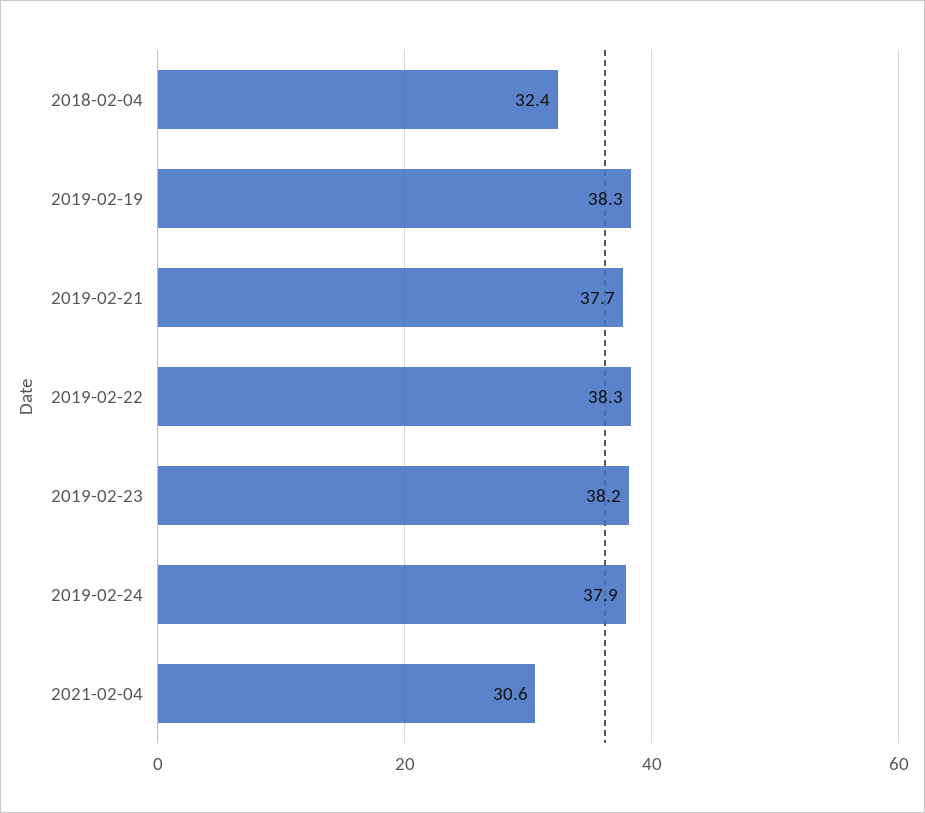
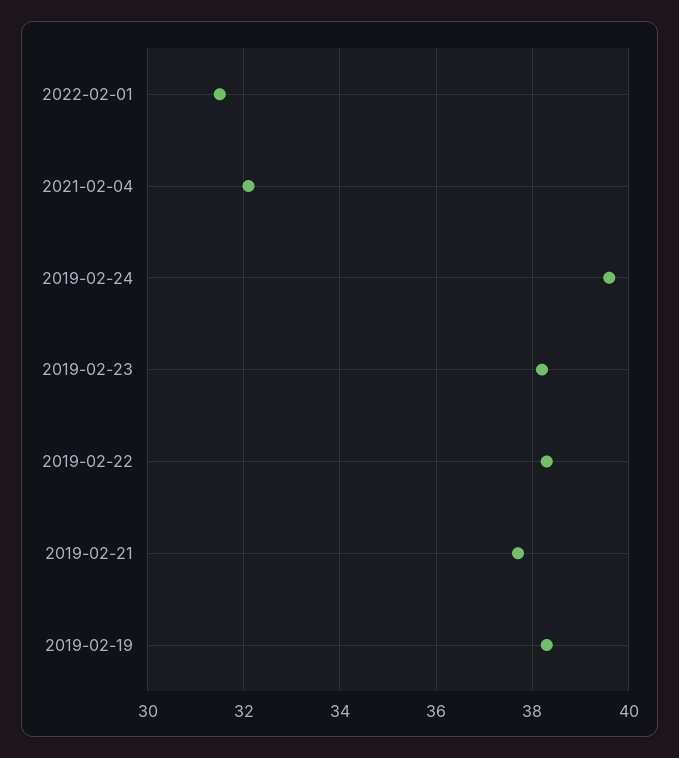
2018-02-04: 32.4 -> none
2019-02-24: 37.9 -> 39.5
2021-02-04: 30.6 -> 32
2022-02-01: none -> 31.5

